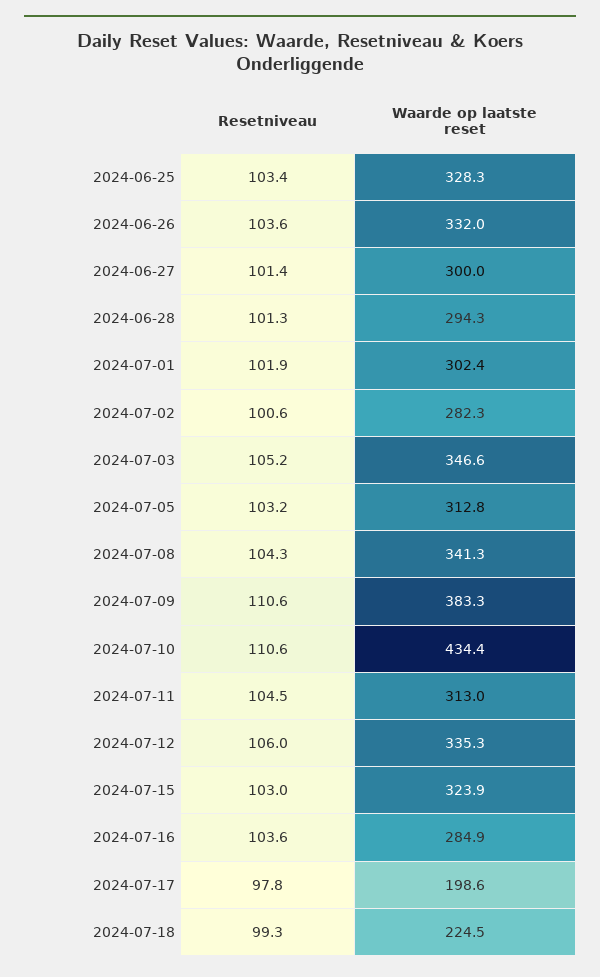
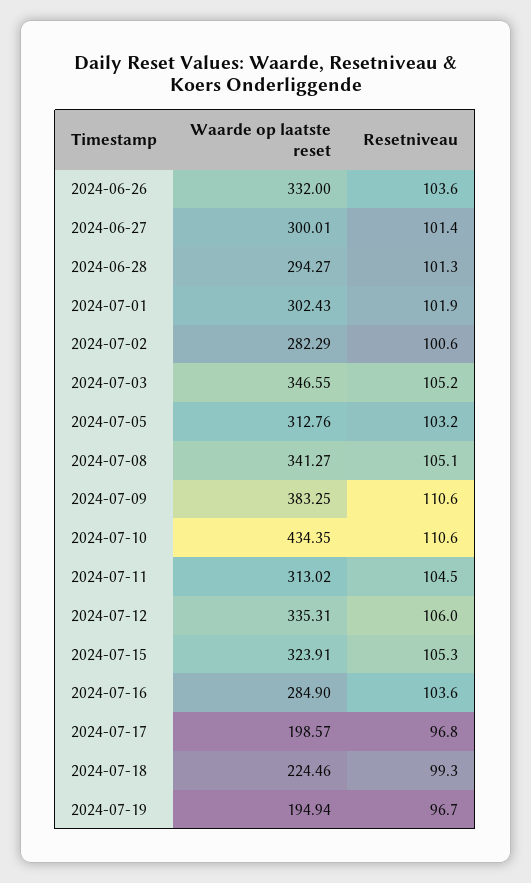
Resetniveau, 2024-06-25: 103.4 -> none
Waarde op laatste reset, 2024-06-25: 328.3 -> none
Resetniveau, 2024-07-08: 104.3 -> 105.1
Resetniveau, 2024-07-15: 103 -> 105.3
Resetniveau, 2024-07-17: 97.8 -> 96.8
Waarde op laatste reset, 2024-07-19: none -> 194.94
Resetniveau, 2024-07-19: none -> 96.7

